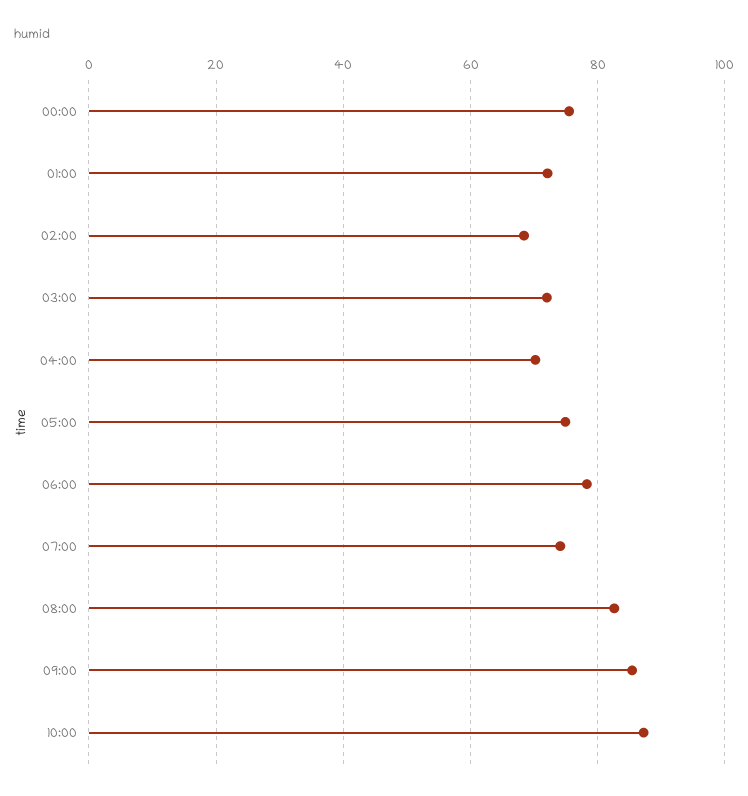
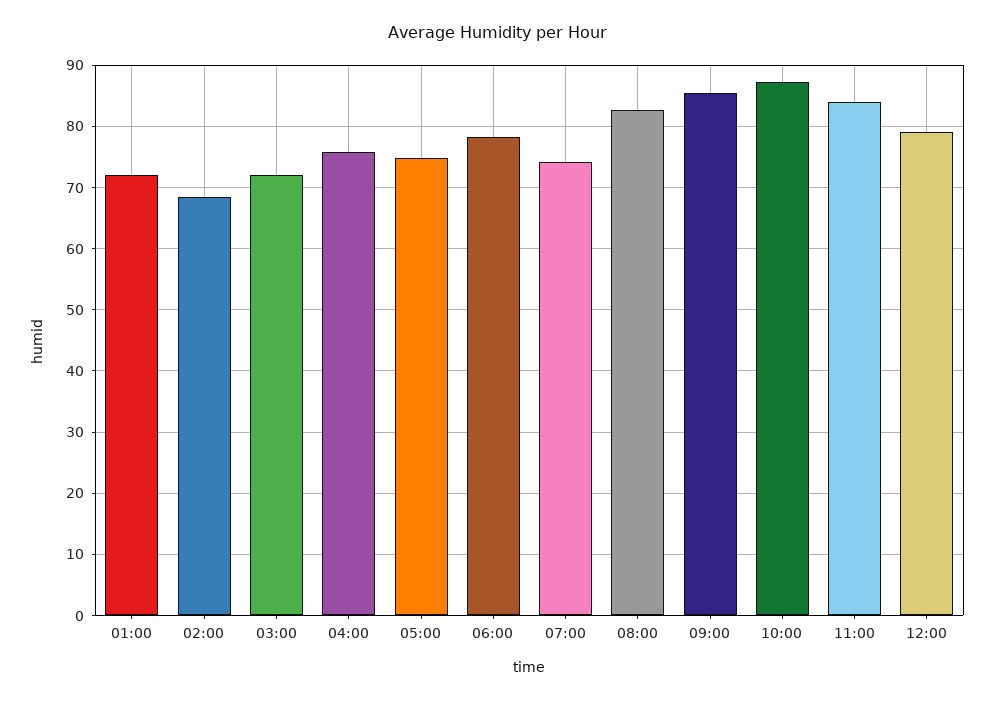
00:00: 76 -> none
04:00: 70 -> 76
11:00: none -> 84
12:00: none -> 79

